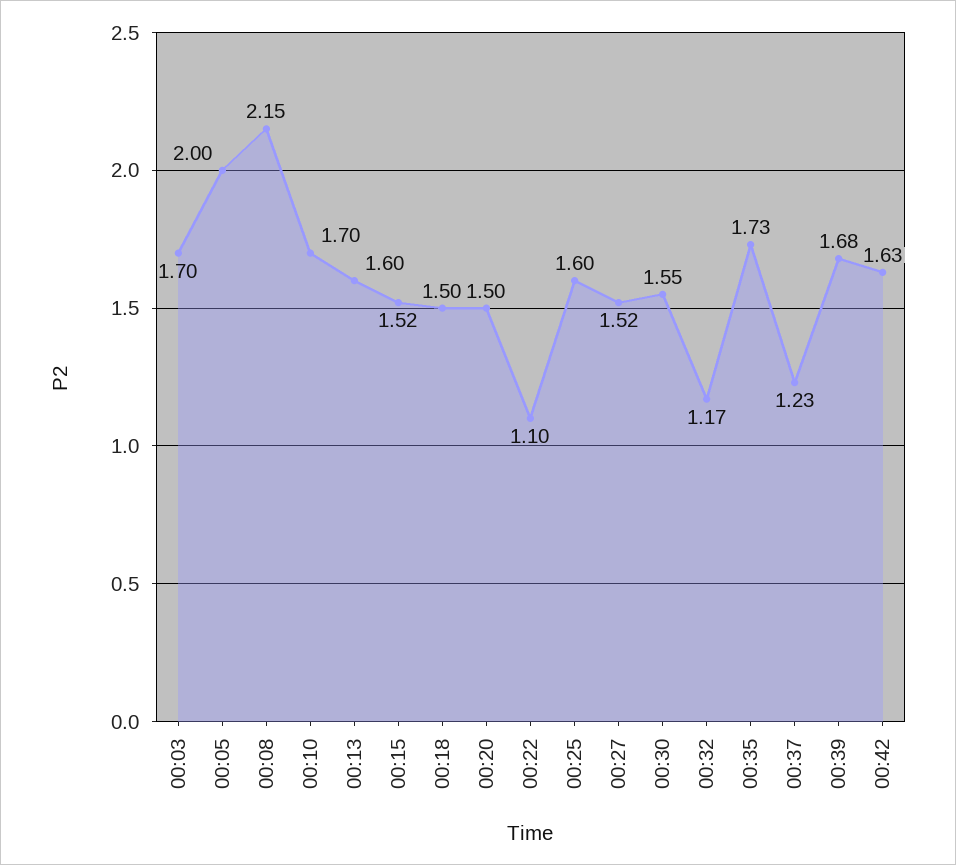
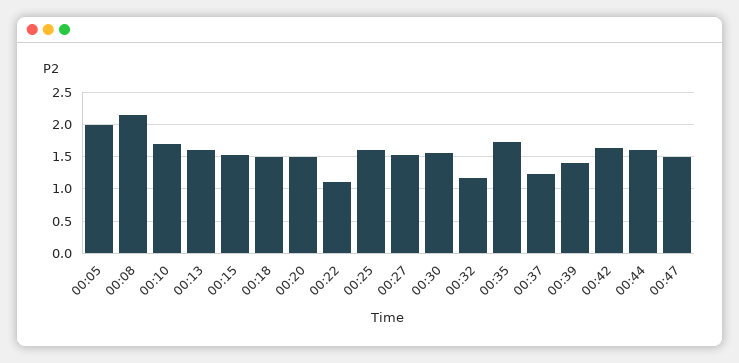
00:03: 1.7 -> none
00:39: 1.68 -> 1.4
00:44: none -> 1.6
00:47: none -> 1.5

